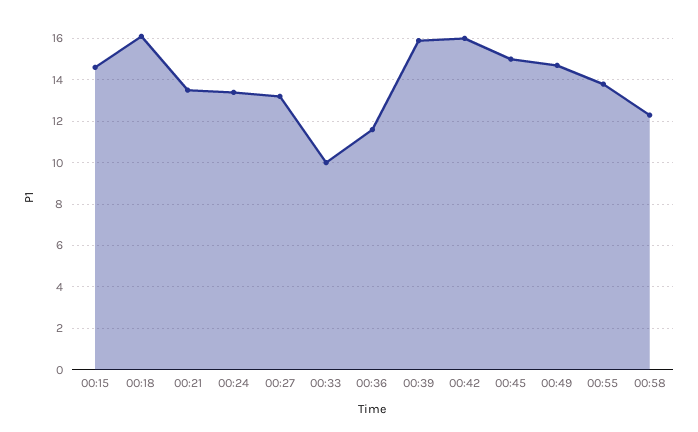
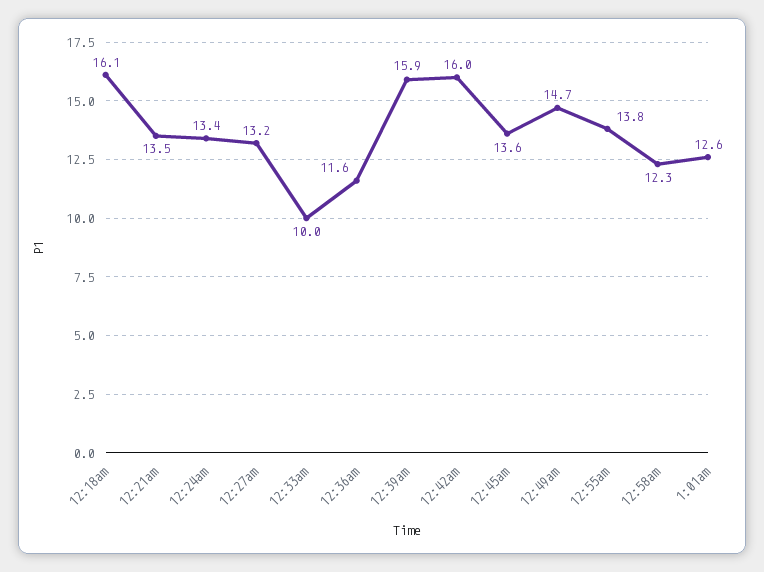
00:15: 14.5 -> none
00:45: 15 -> 13.6
1:01am: none -> 12.6

